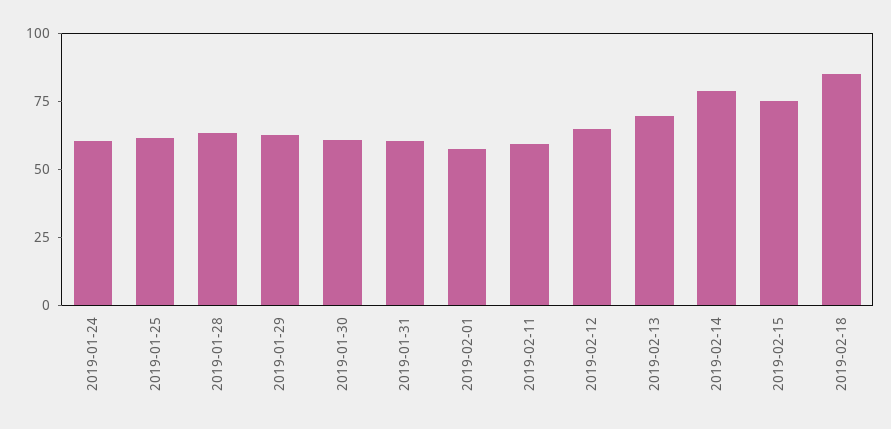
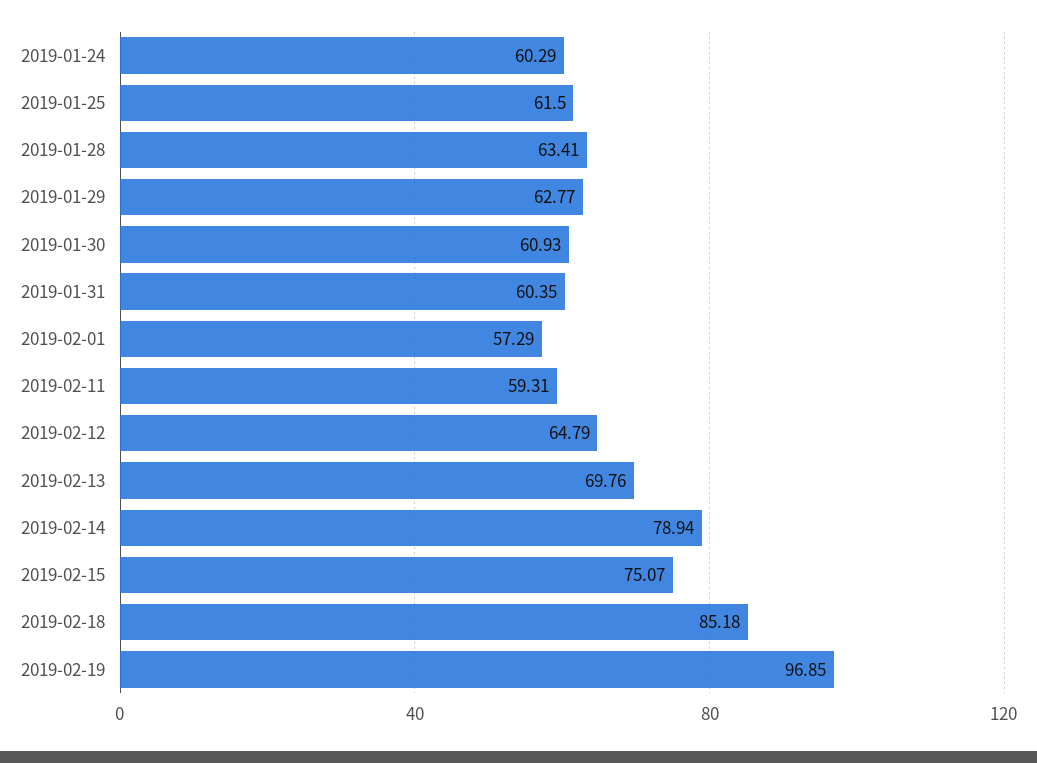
2019-02-19: none -> 96.85

